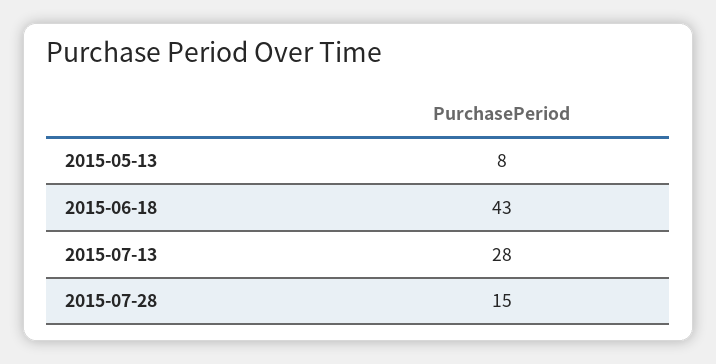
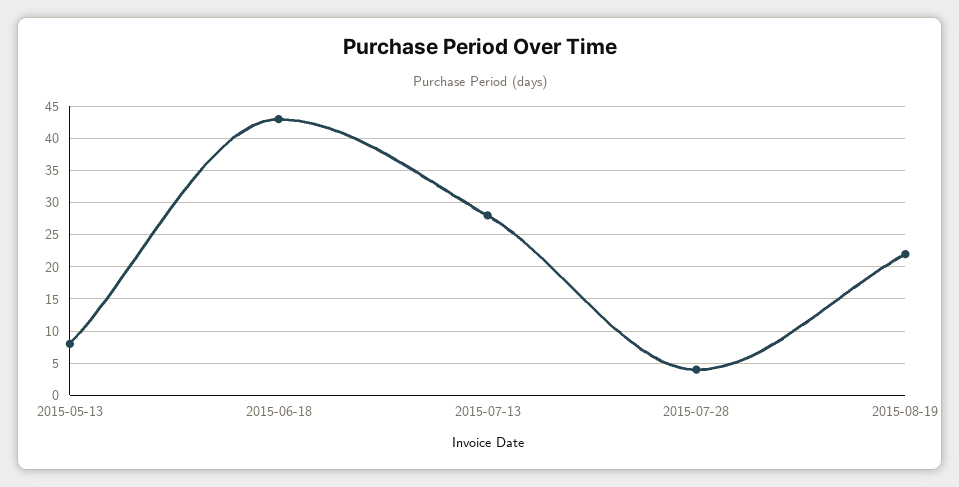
2015-07-28: 15 -> 4
2015-08-19: none -> 22

